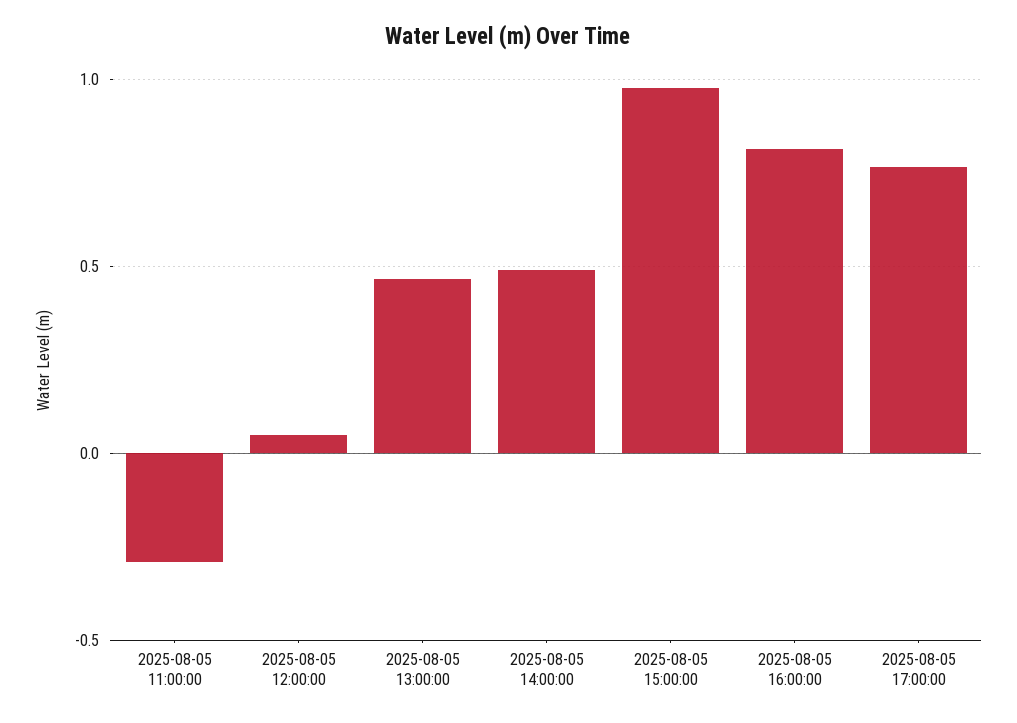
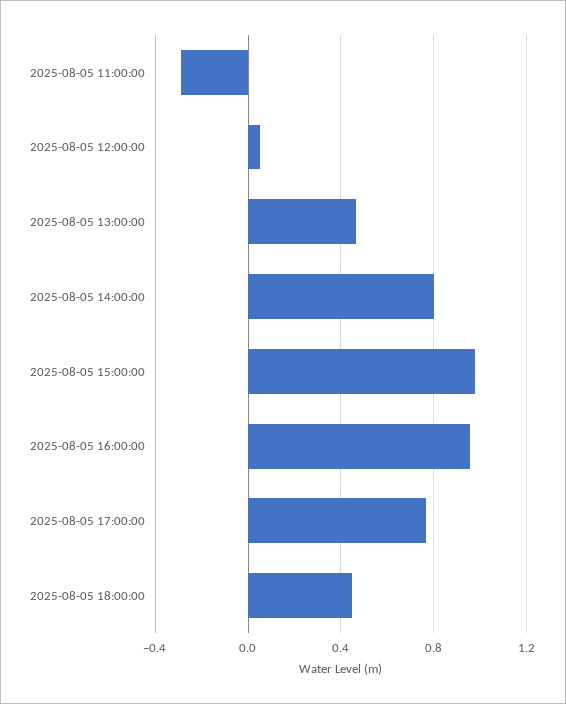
2025-08-05 14:00:00: 0.5 -> 0.8
2025-08-05 16:00:00: 0.8 -> 0.95
2025-08-05 18:00:00: none -> 0.45

